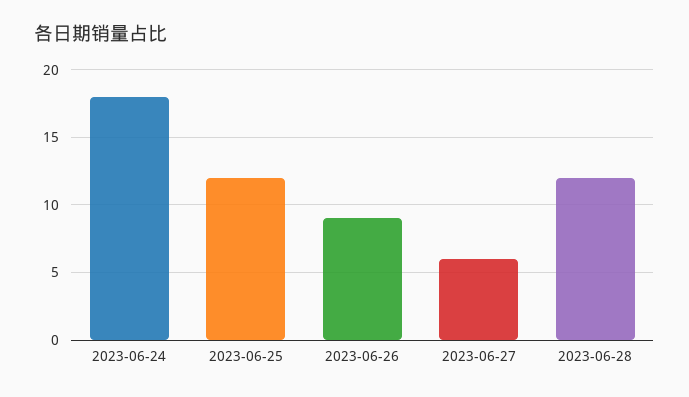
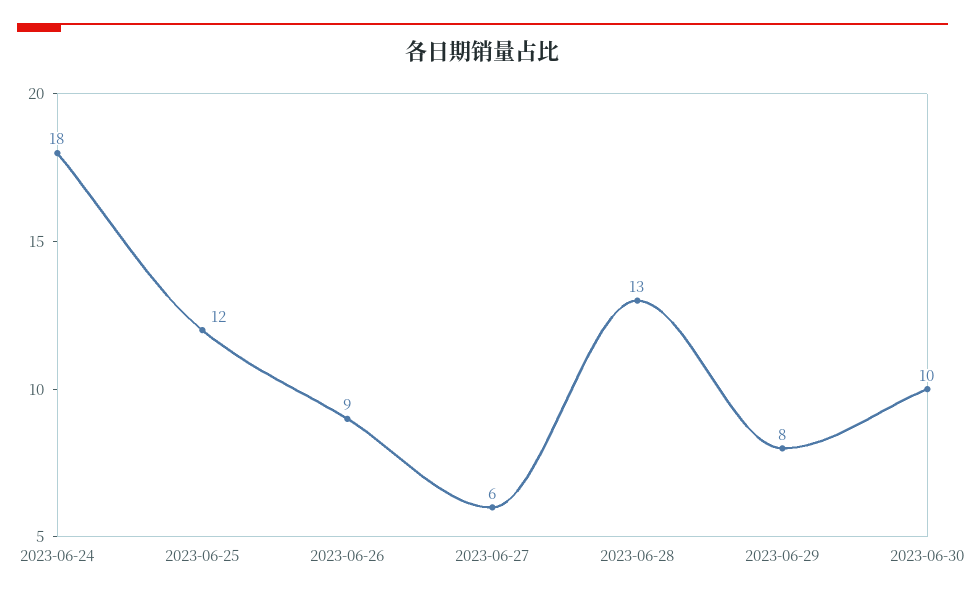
2023-06-28: 12 -> 13
2023-06-29: none -> 8
2023-06-30: none -> 10

